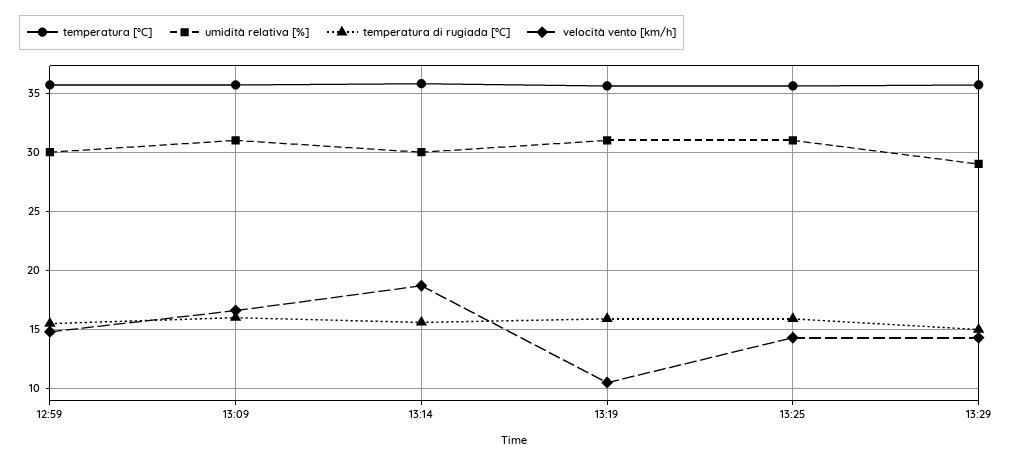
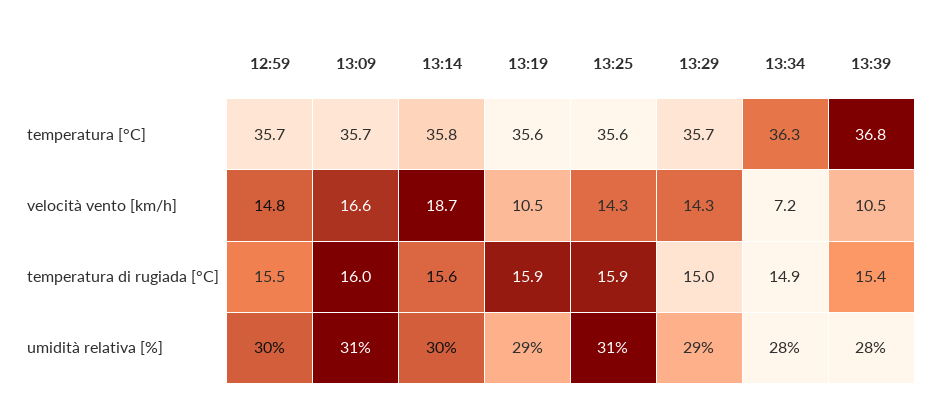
umidità relativa [%], 13:19: 31 -> 29
temperatura [°C], 13:34: none -> 36.3
temperatura [°C], 13:39: none -> 36.8
velocità vento [km/h], 13:34: none -> 7.2
velocità vento [km/h], 13:39: none -> 10.5
temperatura di rugiada [°C], 13:34: none -> 14.9
temperatura di rugiada [°C], 13:39: none -> 15.4
umidità relativa [%], 13:34: none -> 28
umidità relativa [%], 13:39: none -> 28

